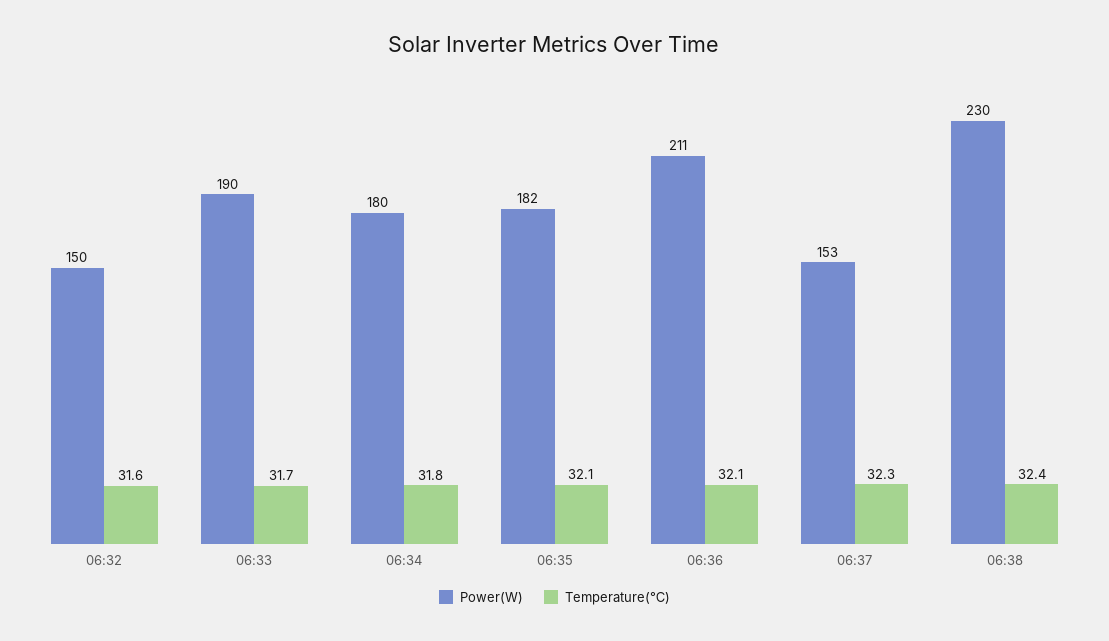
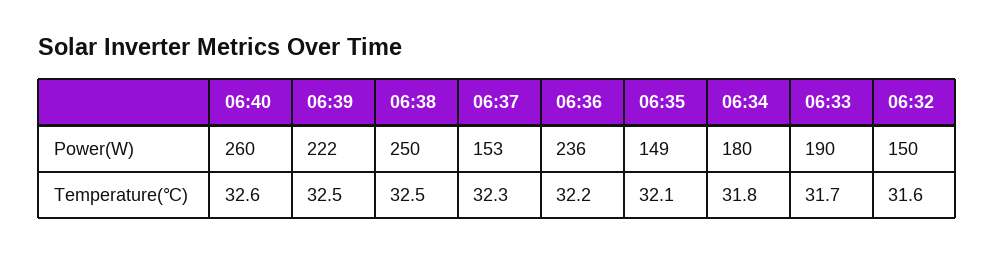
Power(W), 06:35: 182 -> 149
Power(W), 06:36: 211 -> 236
Temperature(℃), 06:36: 32.1 -> 32.2
Power(W), 06:38: 230 -> 250
Temperature(℃), 06:38: 32.4 -> 32.5
Power(W), 06:40: none -> 260
Power(W), 06:39: none -> 222
Temperature(℃), 06:40: none -> 32.6
Temperature(℃), 06:39: none -> 32.5

